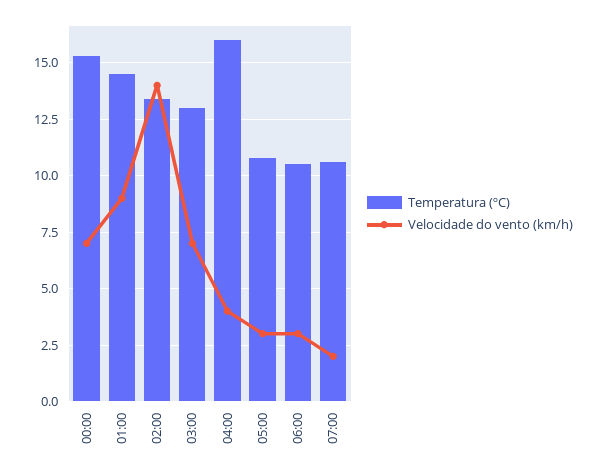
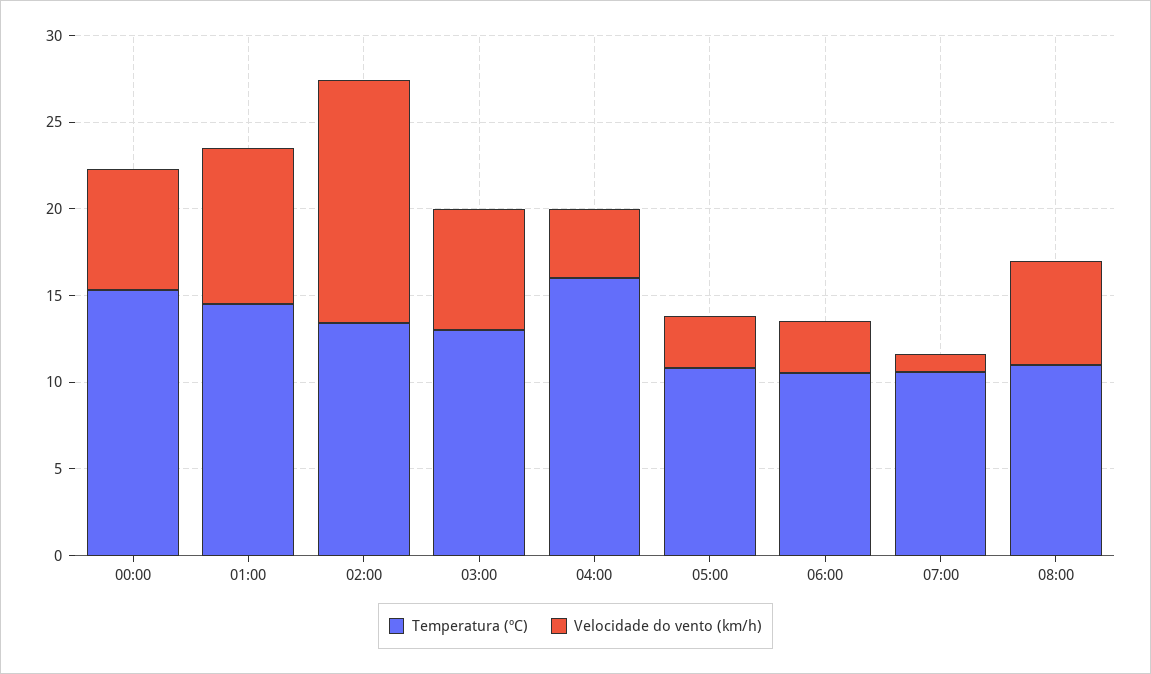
Velocidade do vento (km/h), 07:00: 2 -> 1
Temperatura (ºC), 08:00: none -> 11
Velocidade do vento (km/h), 08:00: none -> 6

